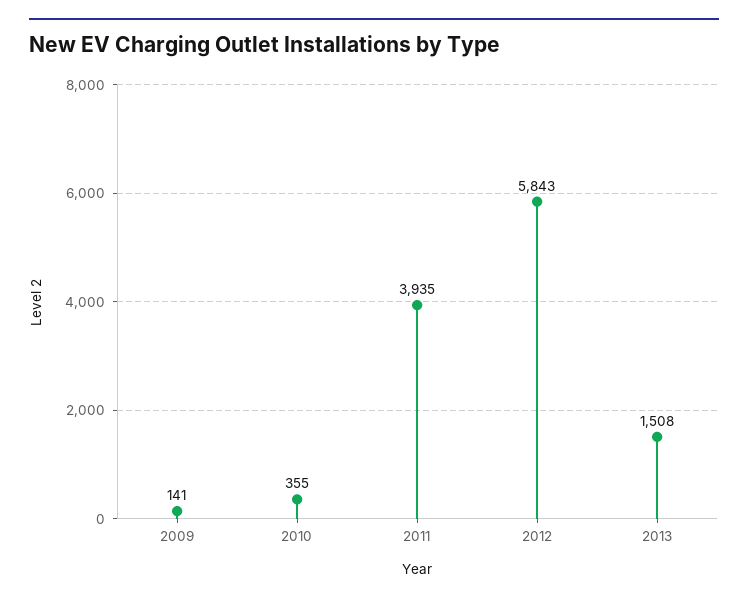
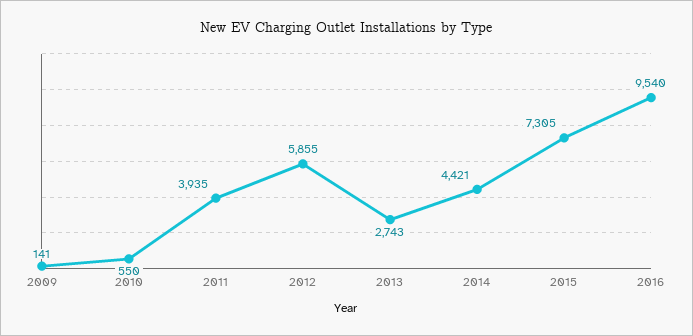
2010: 355 -> 550
2012: 5843 -> 5855
2013: 1508 -> 2743
2014: none -> 4421
2015: none -> 7305
2016: none -> 9540

